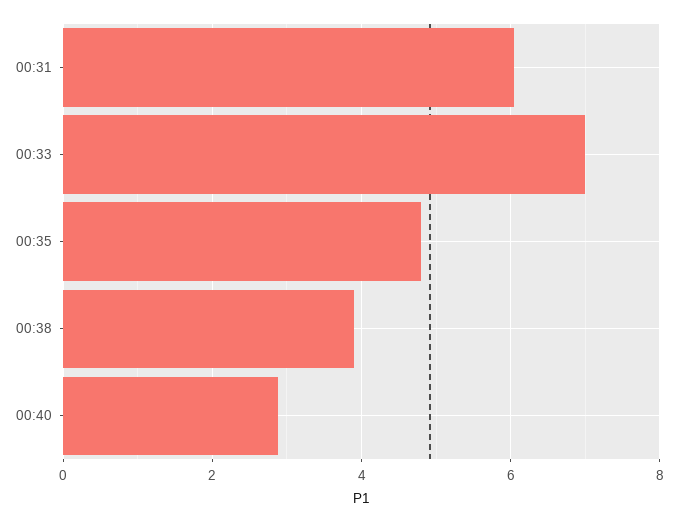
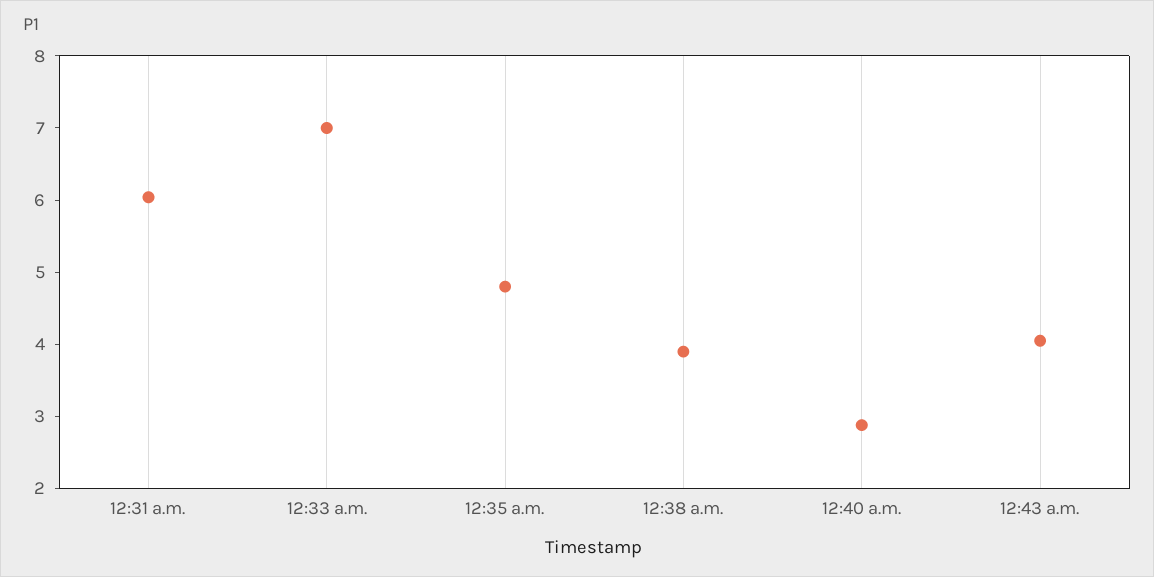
12:43 a.m.: none -> 4

